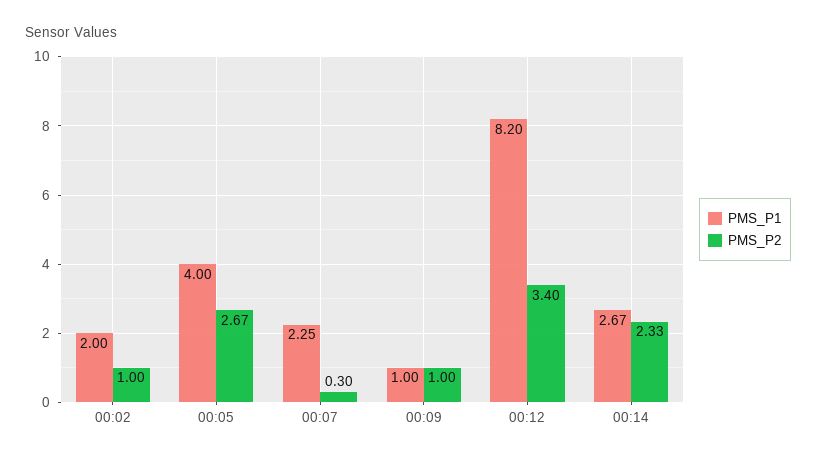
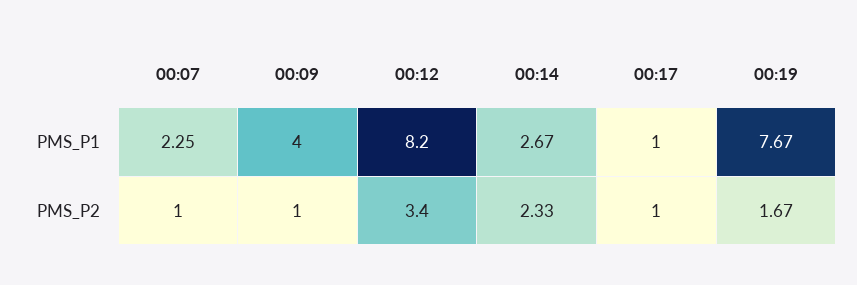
PMS_P1, 00:02: 2 -> none
PMS_P2, 00:02: 1 -> none
PMS_P1, 00:05: 4 -> none
PMS_P2, 00:05: 2.67 -> none
PMS_P2, 00:07: 0.3 -> 1
PMS_P1, 00:09: 1 -> 4
PMS_P1, 00:17: none -> 1
PMS_P1, 00:19: none -> 7.67
PMS_P2, 00:17: none -> 1
PMS_P2, 00:19: none -> 1.67

